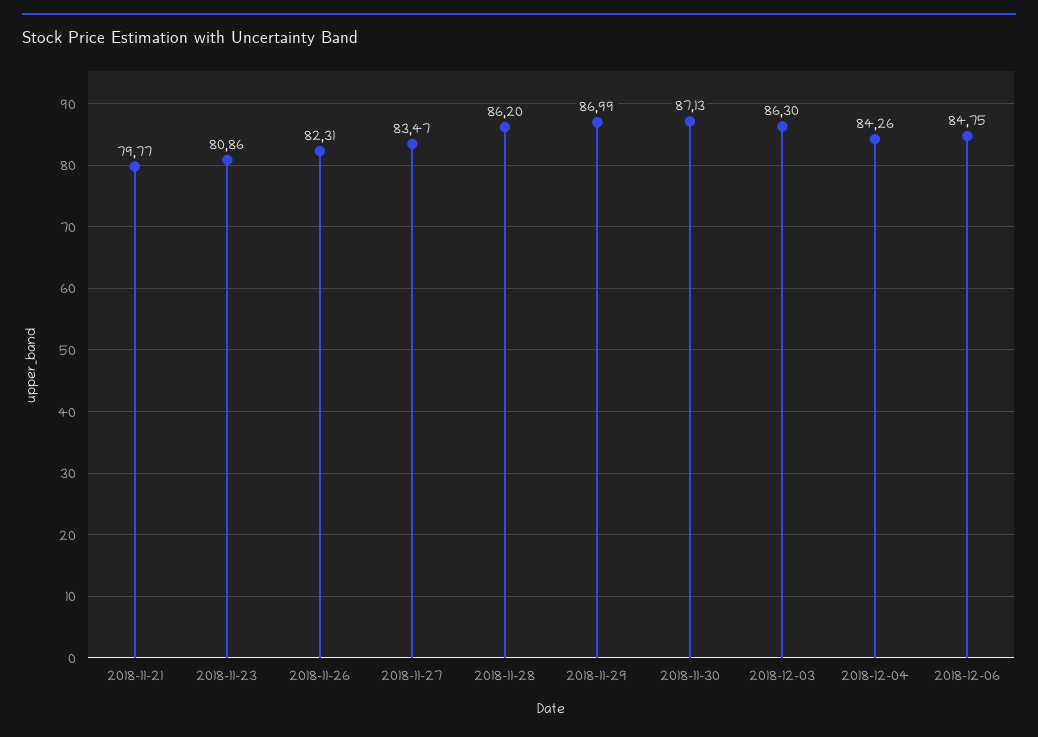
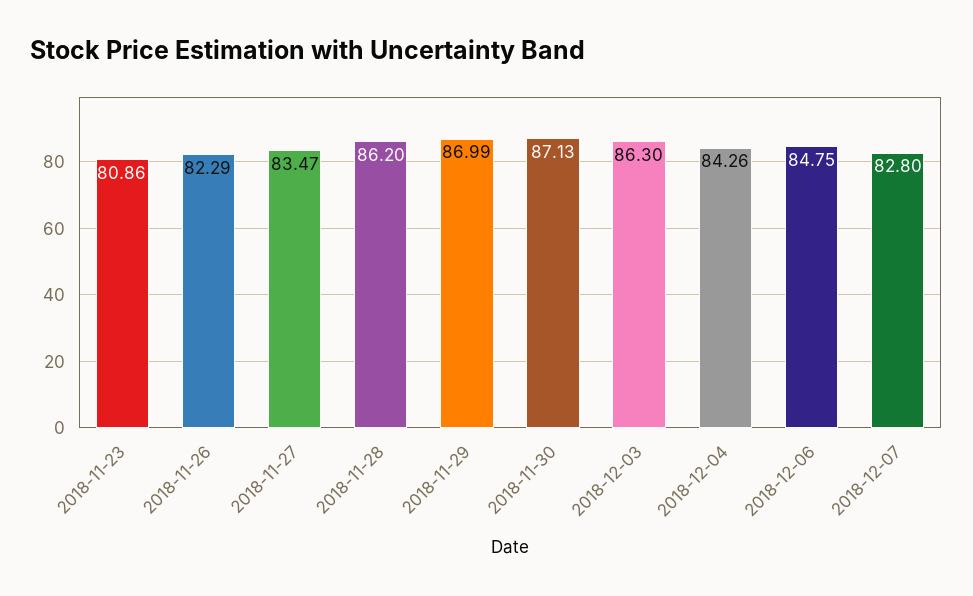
2018-11-21: 79.77 -> none
2018-11-26: 82.31 -> 82.29
2018-12-07: none -> 82.8

